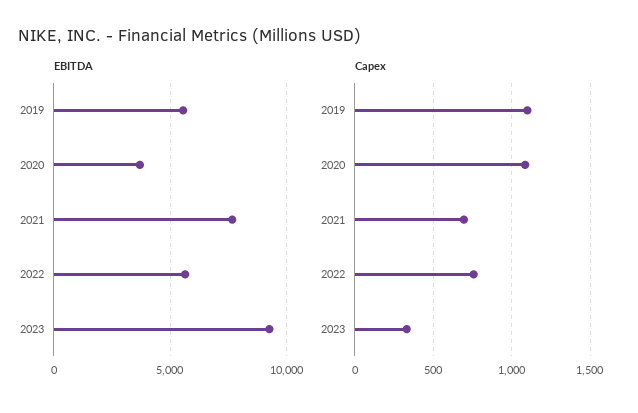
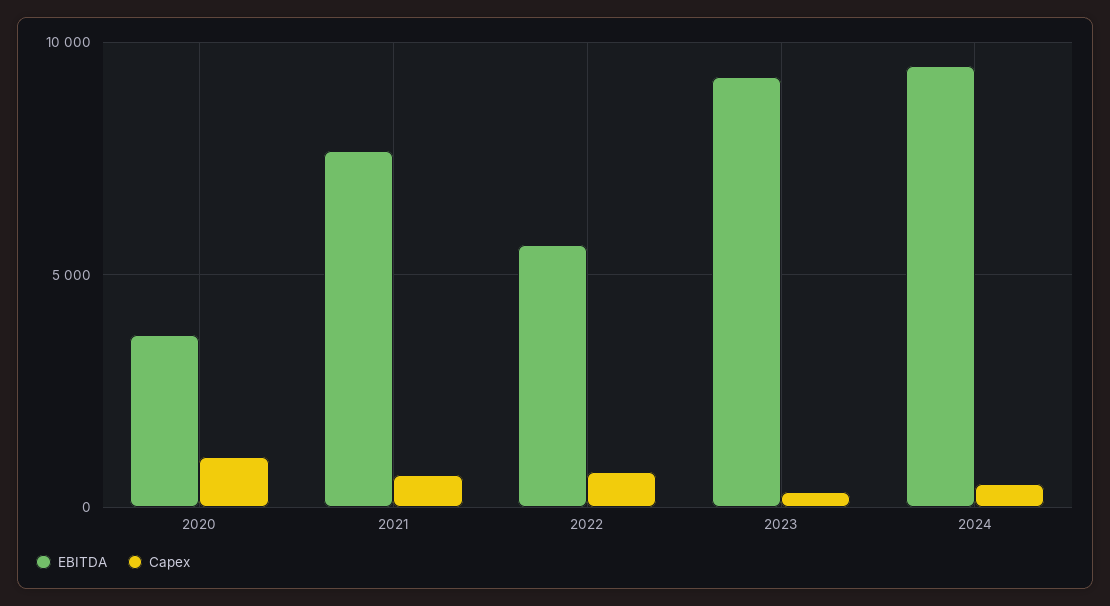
EBITDA, 2019: 5500 -> none
Capex, 2019: 1100 -> none
EBITDA, 2024: none -> 9500
Capex, 2024: none -> 500

